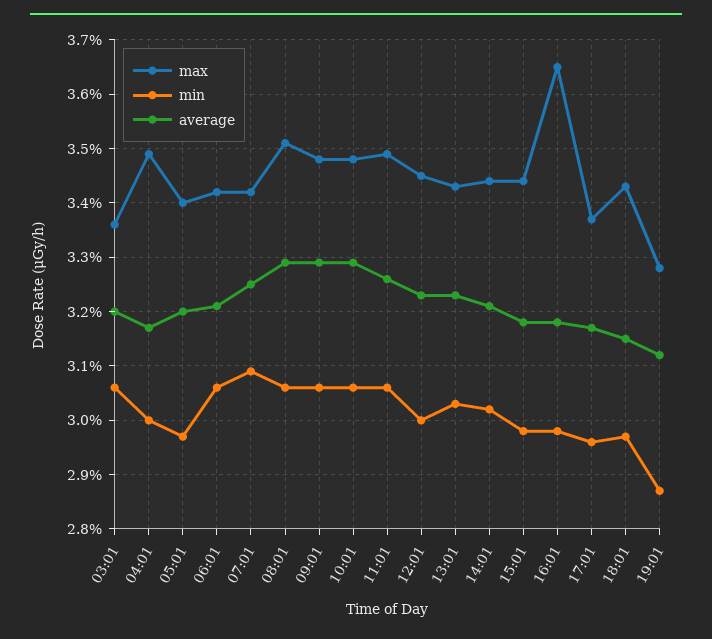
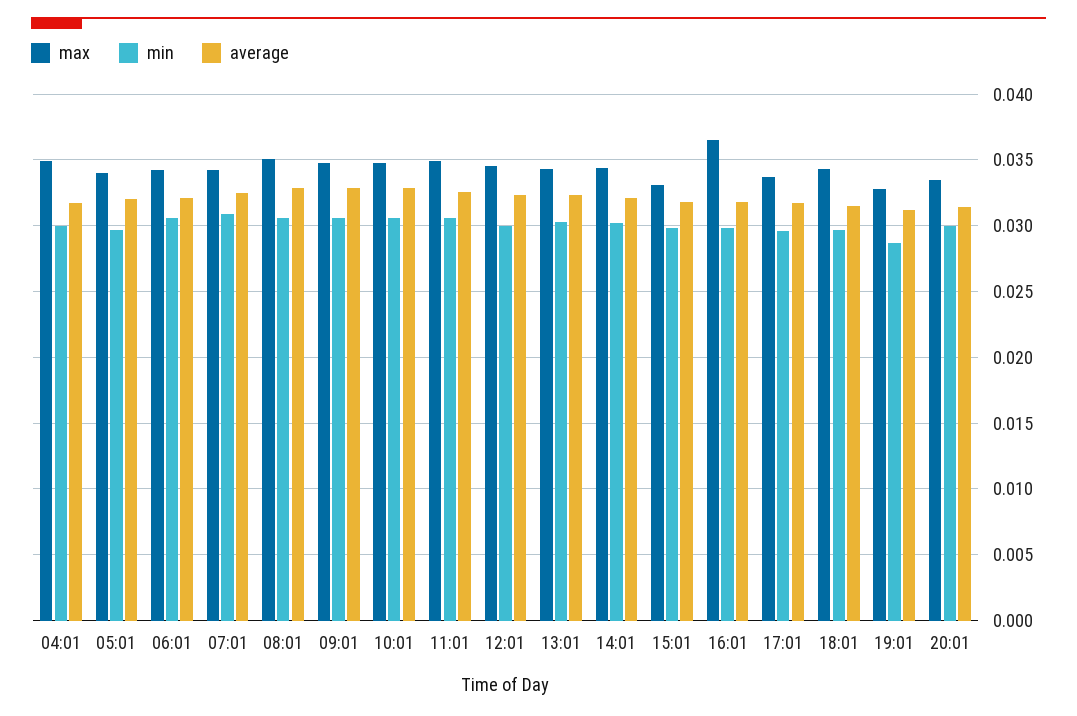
max, 03:01: 0.0335 -> none
min, 03:01: 0.0305 -> none
average, 03:01: 0.032 -> none
max, 15:01: 0.0345 -> 0.033
max, 20:01: none -> 0.0335
min, 20:01: none -> 0.03
average, 20:01: none -> 0.0315

